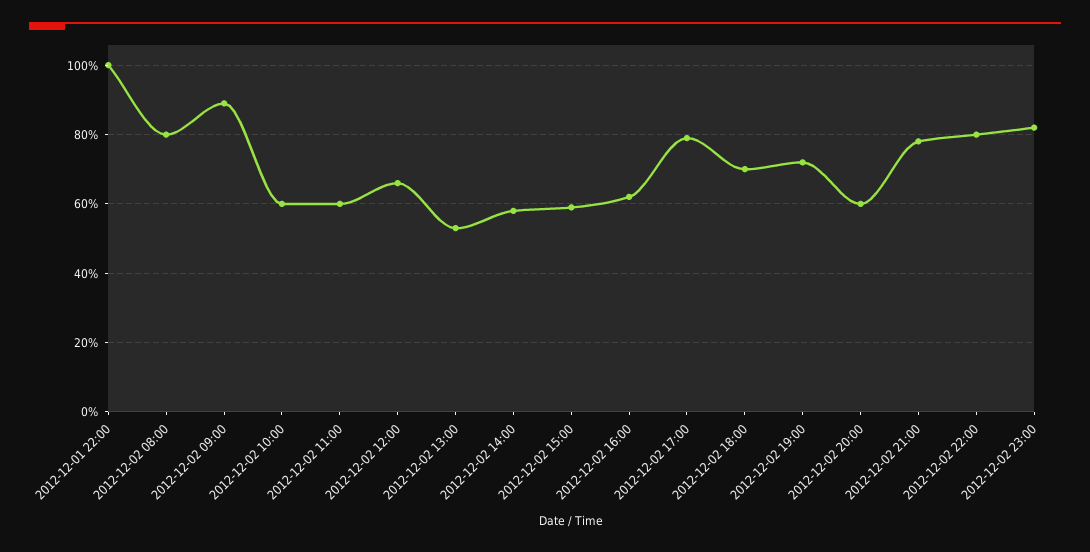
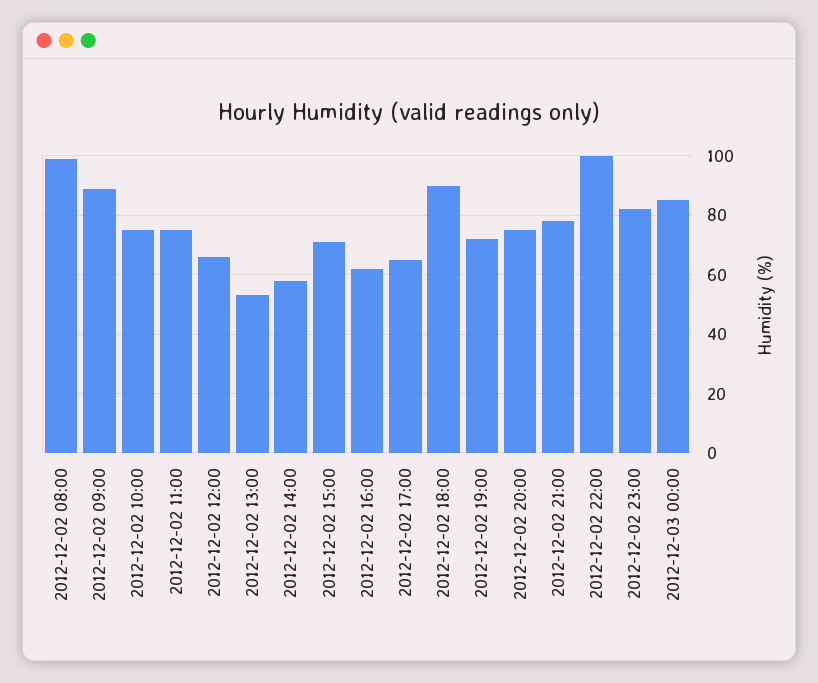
2012-12-01 22:00: 100 -> none
2012-12-02 08:00: 80 -> 100
2012-12-02 10:00: 60 -> 75
2012-12-02 11:00: 60 -> 75
2012-12-02 15:00: 60 -> 70
2012-12-02 17:00: 80 -> 65
2012-12-02 18:00: 70 -> 90
2012-12-02 20:00: 60 -> 75
2012-12-02 22:00: 80 -> 100
2012-12-03 00:00: none -> 85

